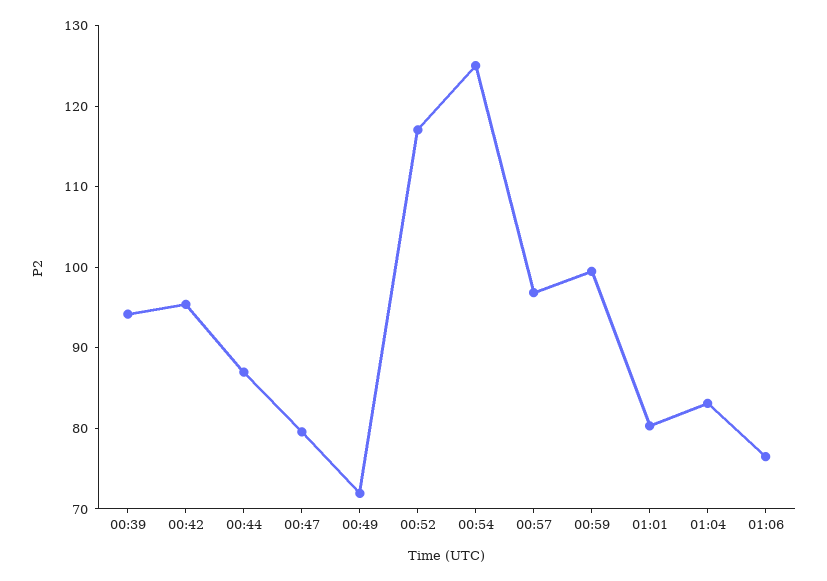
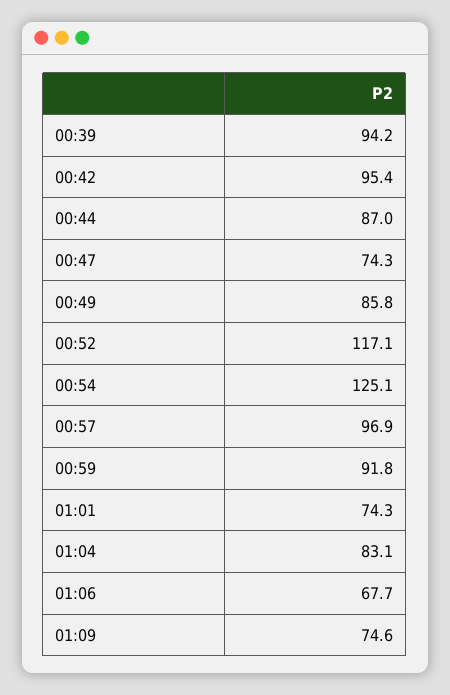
00:47: 80 -> 74.3
00:49: 72 -> 85.8
00:59: 100 -> 91.8
01:01: 80 -> 74.3
01:06: 76 -> 67.7
01:09: none -> 74.6

